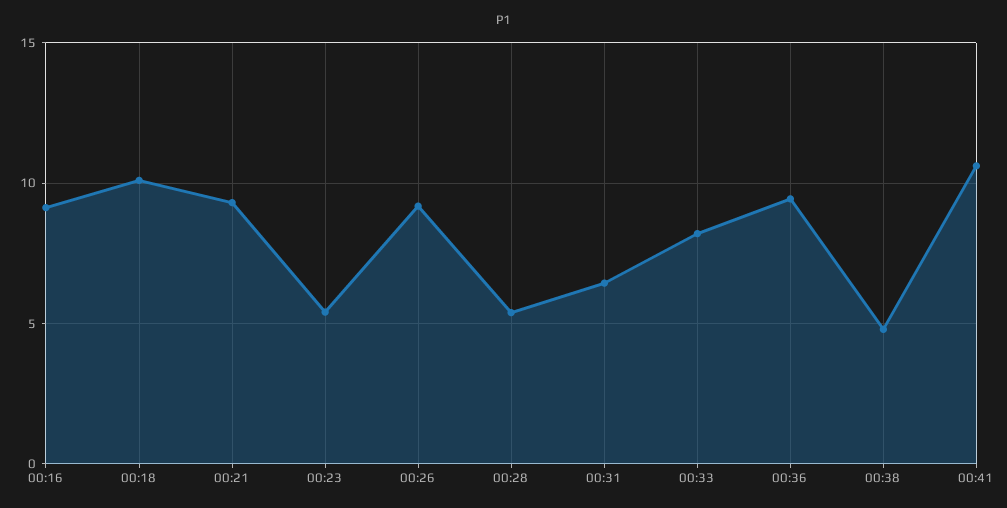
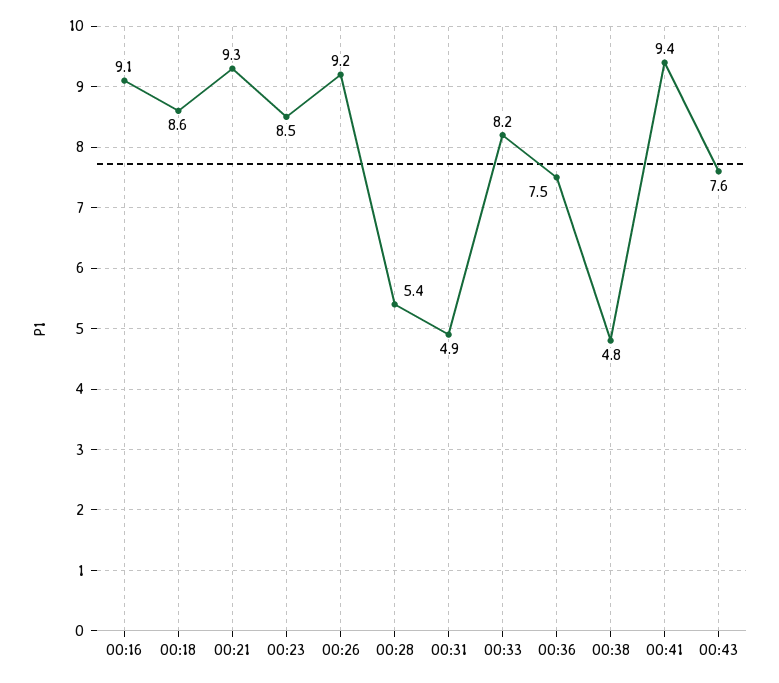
00:18: 10 -> 8.6
00:23: 5.5 -> 8.5
00:31: 6.5 -> 4.9
00:36: 9.5 -> 7.5
00:41: 10.5 -> 9.4
00:43: none -> 7.6

